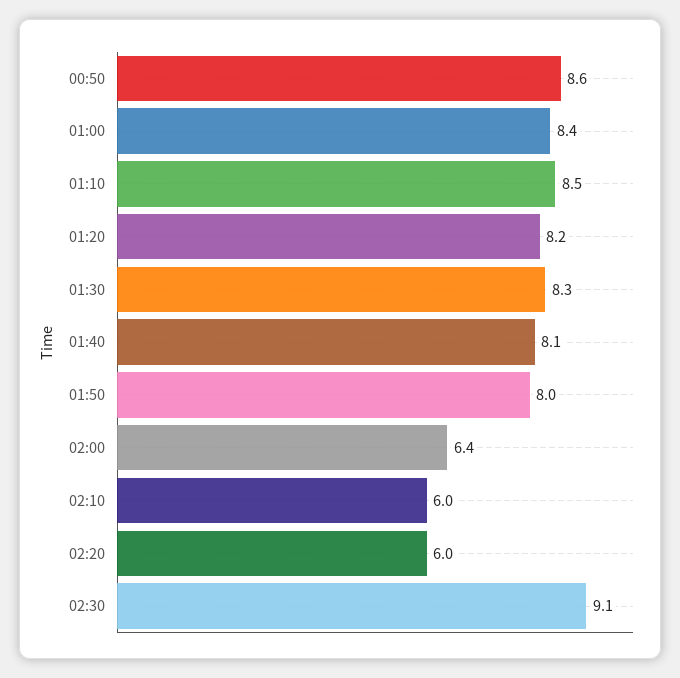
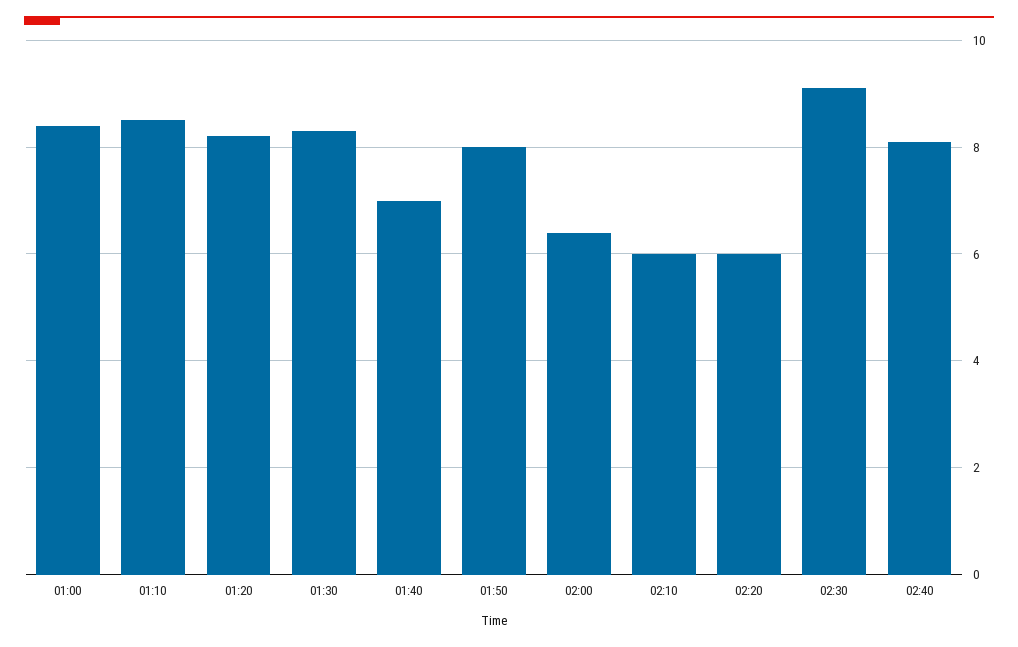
00:50: 8.6 -> none
01:40: 8.1 -> 7
02:40: none -> 8

